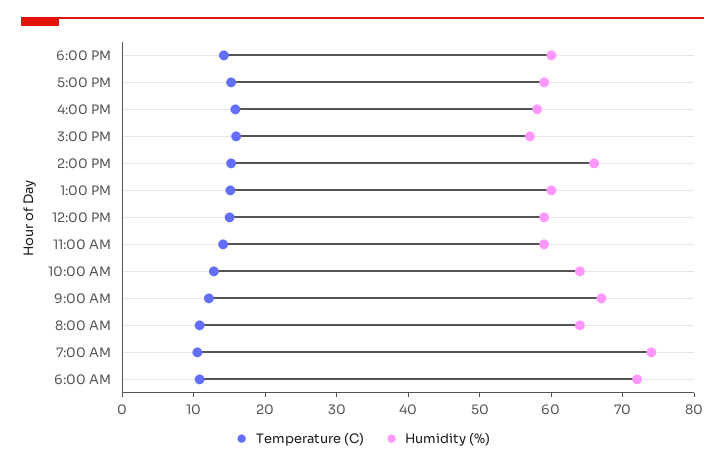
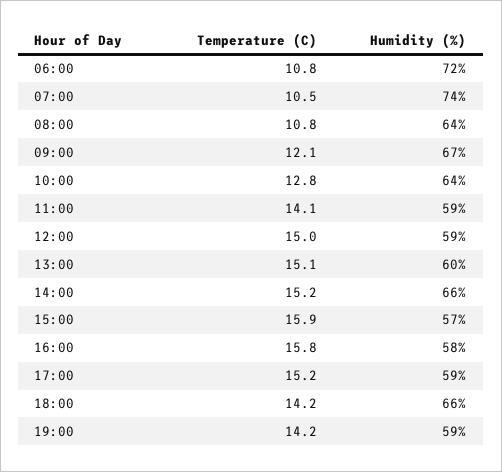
Humidity (%), 6:00 PM: 60 -> 66
Temperature (C), 19:00: none -> 14.2
Humidity (%), 19:00: none -> 59

